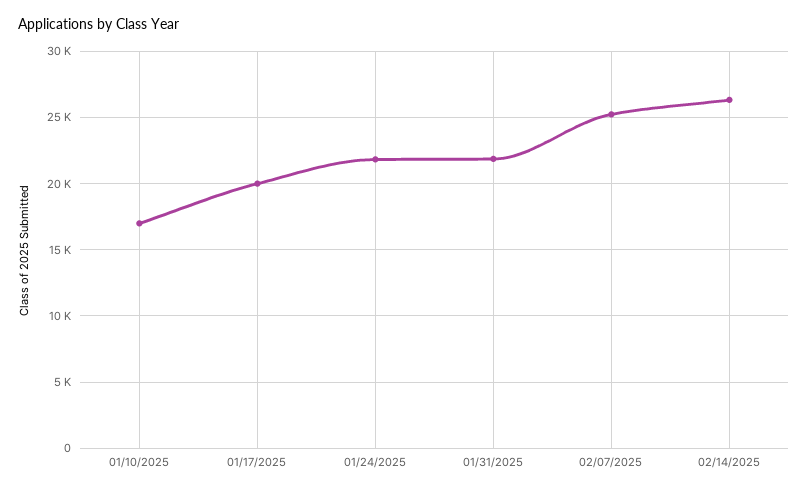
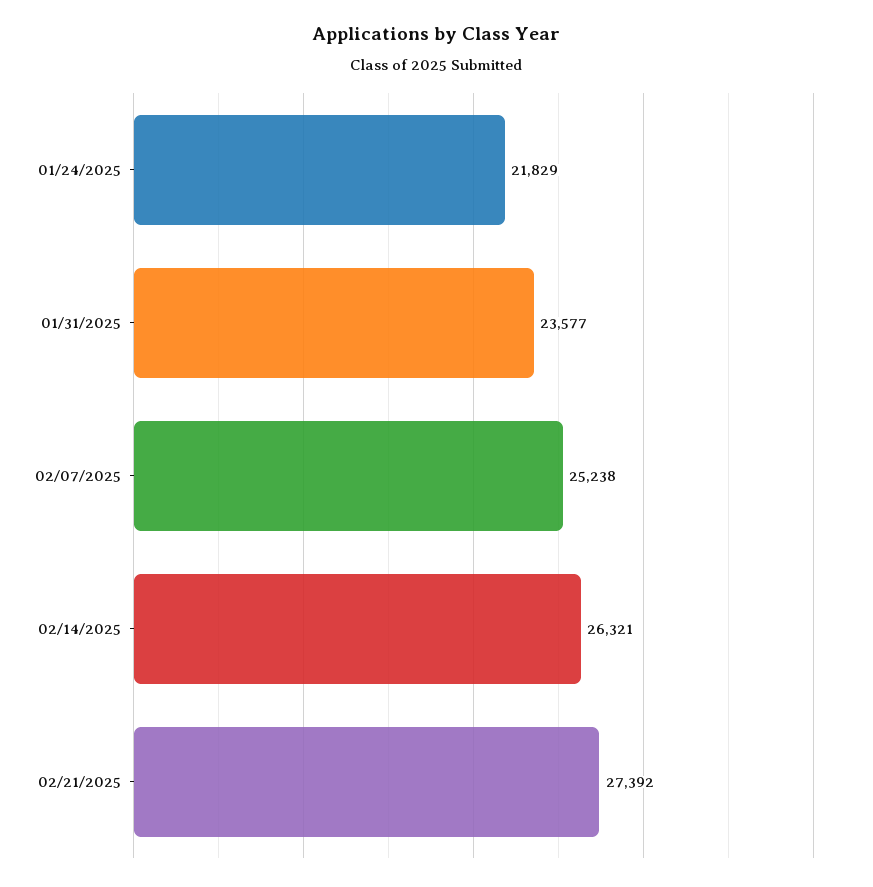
01/10/2025: 17000 -> none
01/17/2025: 20000 -> none
01/31/2025: 22000 -> 23577
02/21/2025: none -> 27392

